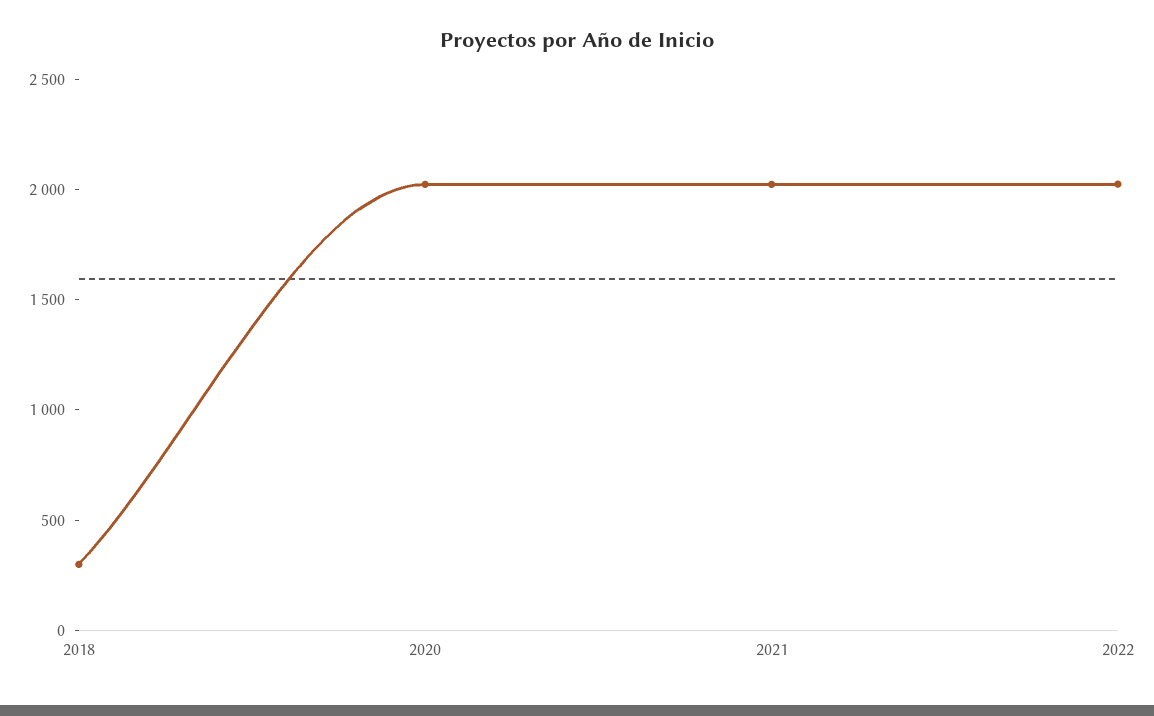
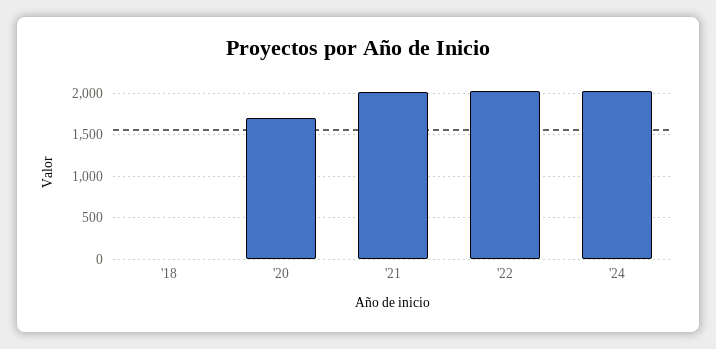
2018: 300 -> 0
2020: 2000 -> 1700
'24: none -> 2000

